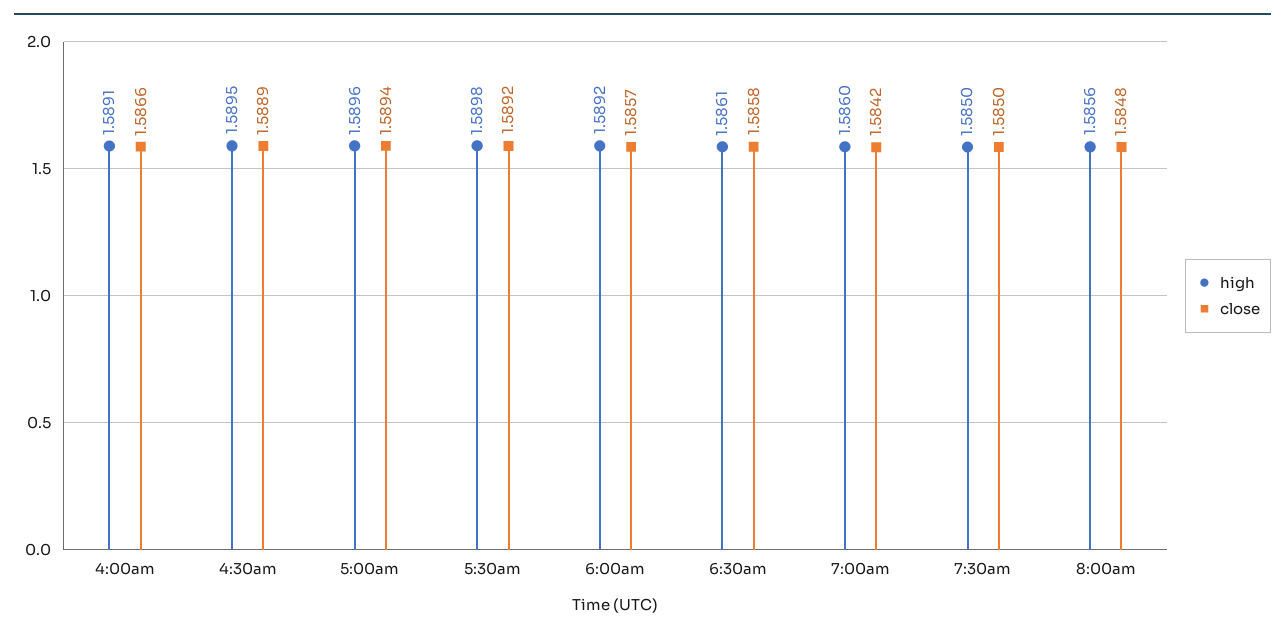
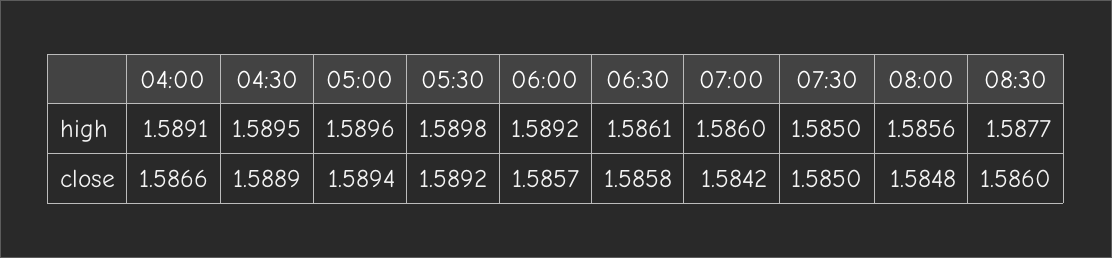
high, 08:30: none -> 1.5877
close, 08:30: none -> 1.586

